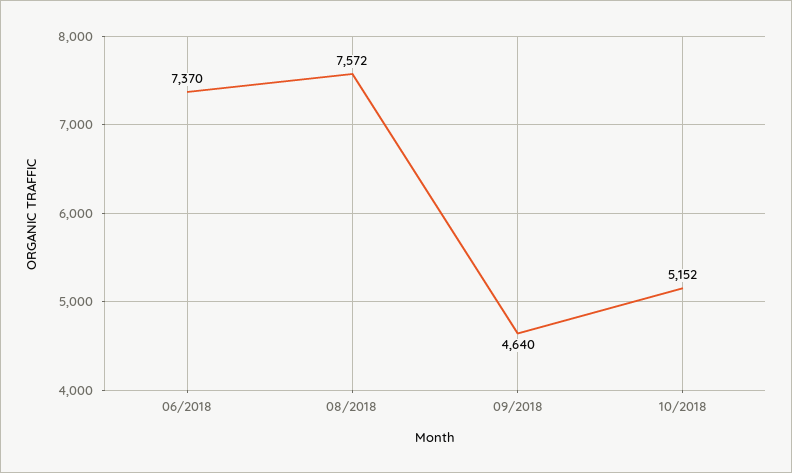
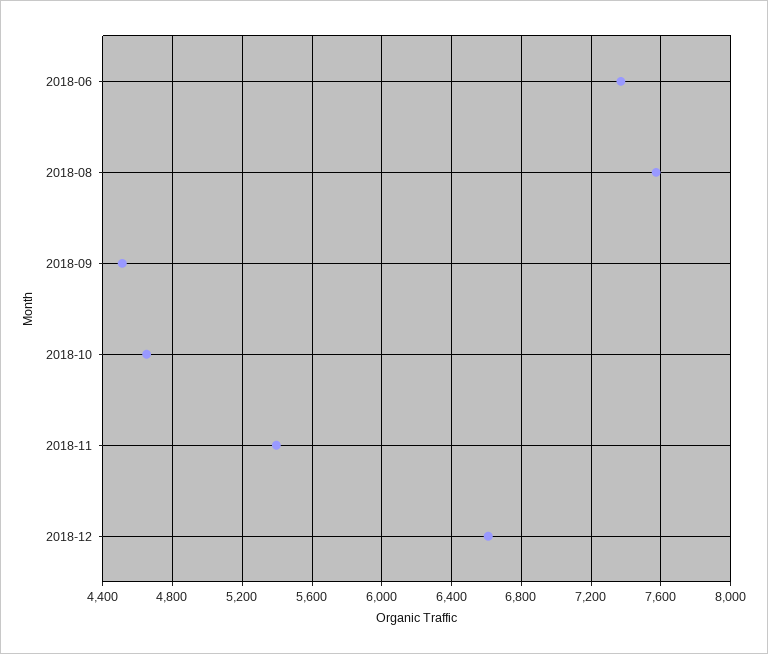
09/2018: 4640 -> 4500
10/2018: 5152 -> 4650
2018-11: none -> 5400
2018-12: none -> 6600

